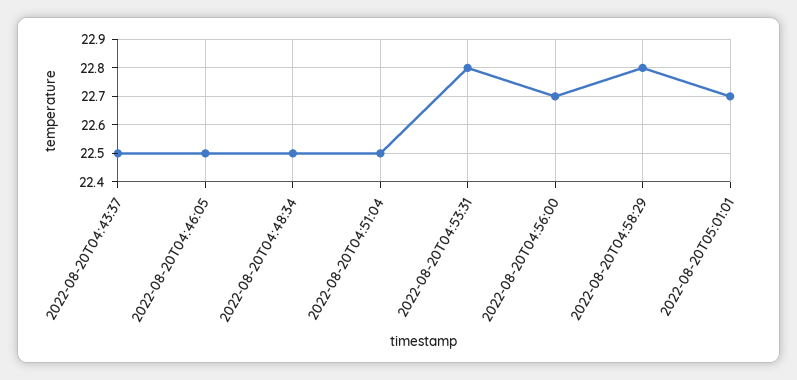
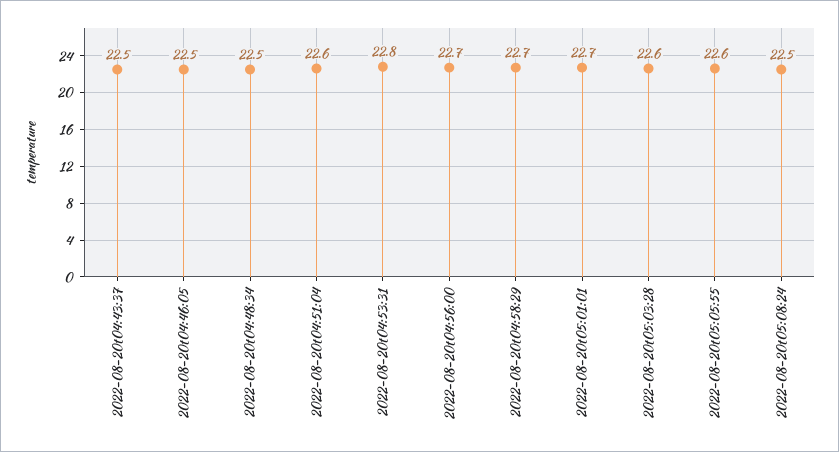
2022-08-20T04:51:04: 22.5 -> 22.6
2022-08-20T04:58:29: 22.8 -> 22.7
2022-08-20t05:03:28: none -> 22.6
2022-08-20t05:05:55: none -> 22.6
2022-08-20t05:08:24: none -> 22.5

